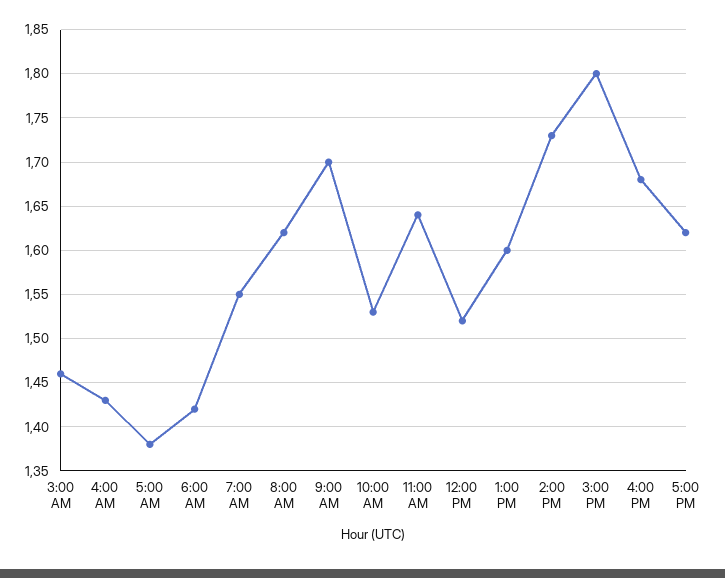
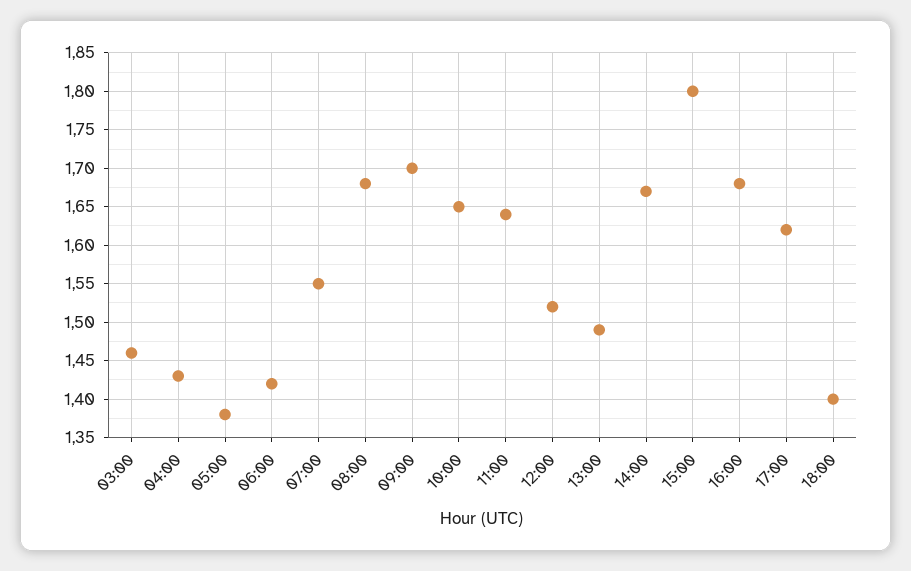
8:00 AM: 1.62 -> 1.68
10:00 AM: 1.53 -> 1.65
1:00 PM: 1.6 -> 1.49
2:00 PM: 1.73 -> 1.67
18:00: none -> 1.4

